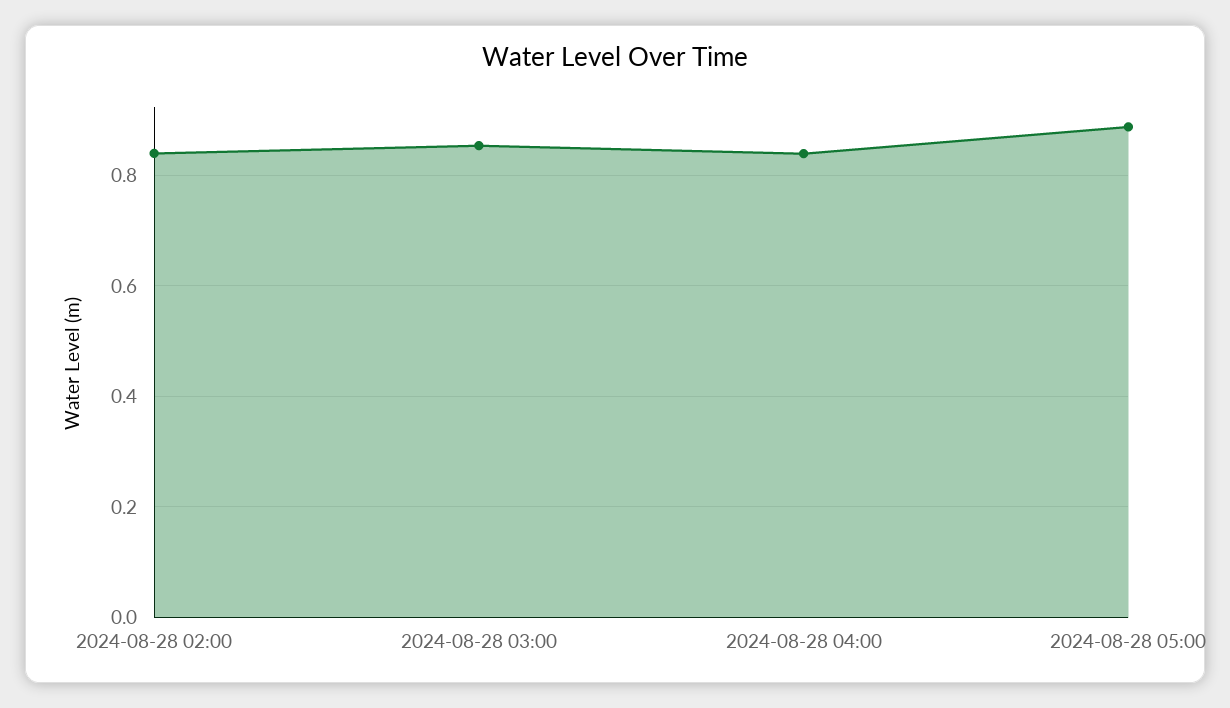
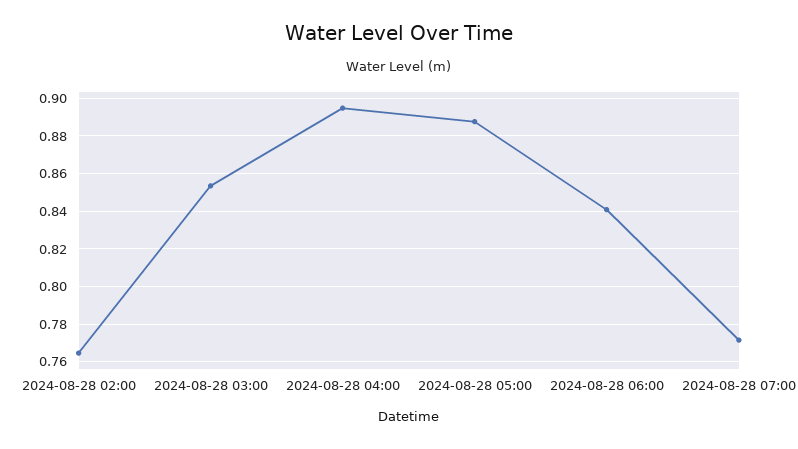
2024-08-28 02:00: 0.84 -> 0.765
2024-08-28 04:00: 0.84 -> 0.895
2024-08-28 06:00: none -> 0.84
2024-08-28 07:00: none -> 0.77

